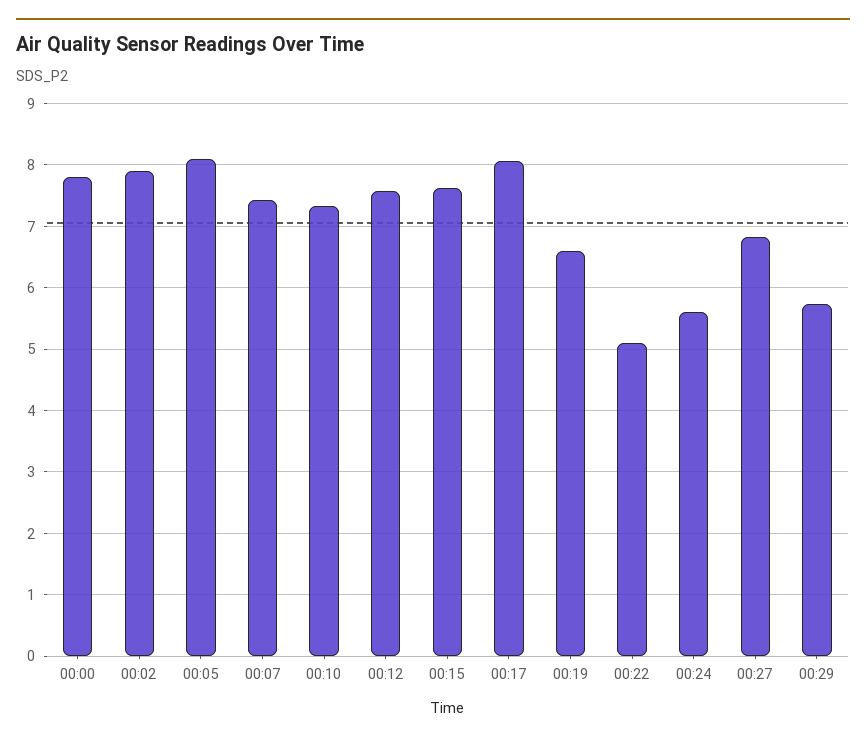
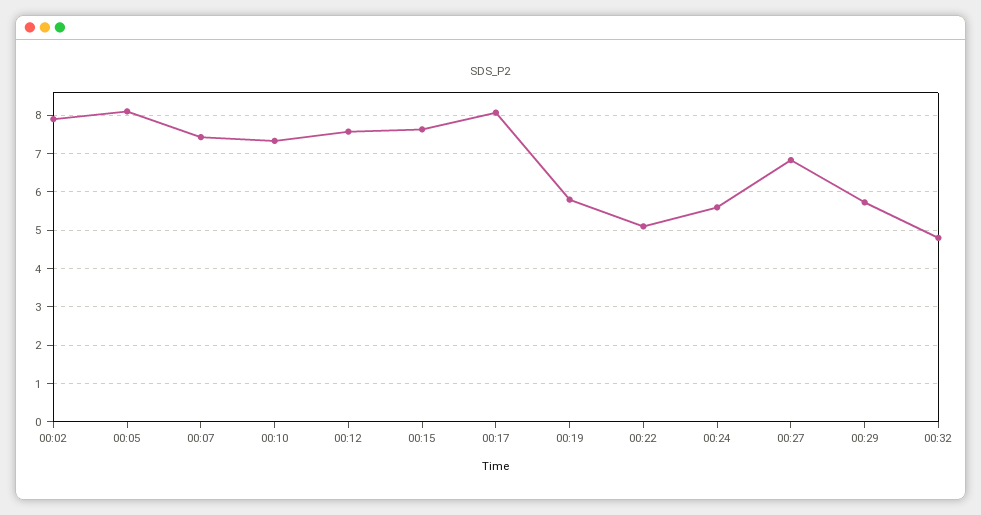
00:00: 7.8 -> none
00:19: 6.6 -> 5.8
00:32: none -> 4.8

